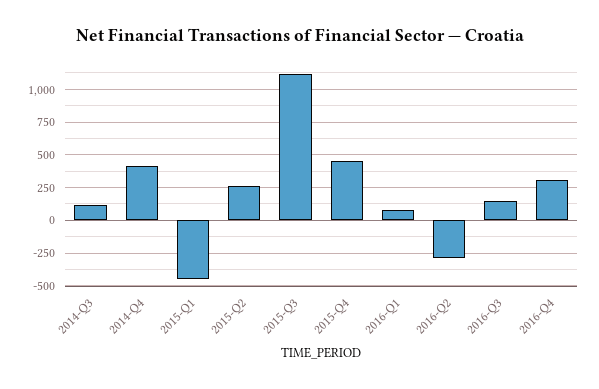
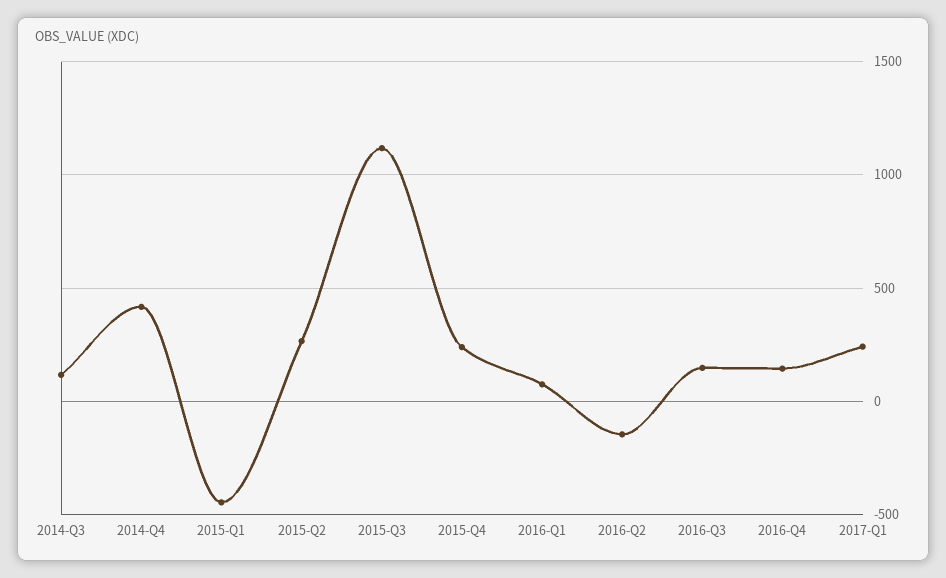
2015-Q4: 450 -> 250
2016-Q2: -300 -> -150
2016-Q4: 300 -> 150
2017-Q1: none -> 250

